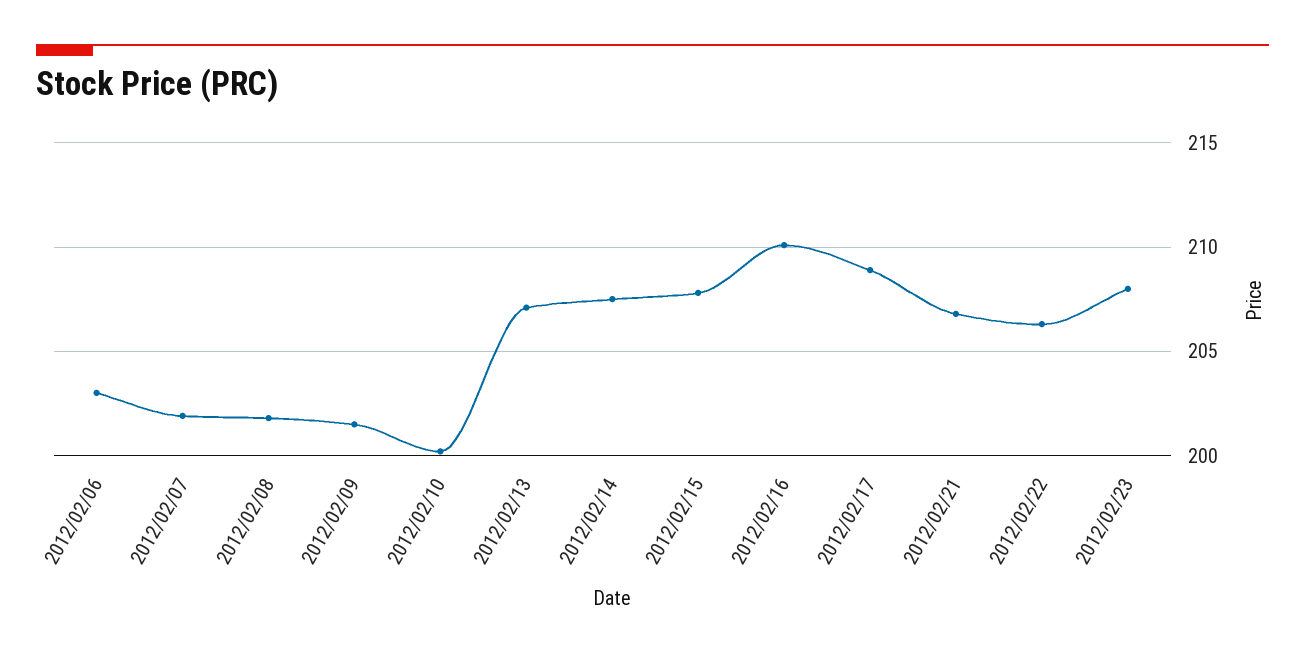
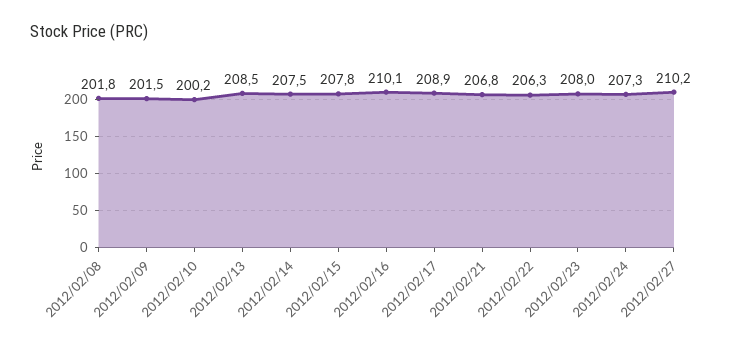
2012/02/06: 203 -> none
2012/02/07: 202 -> none
2012/02/13: 207 -> 208.5
2012/02/24: none -> 207.3
2012/02/27: none -> 210.2

